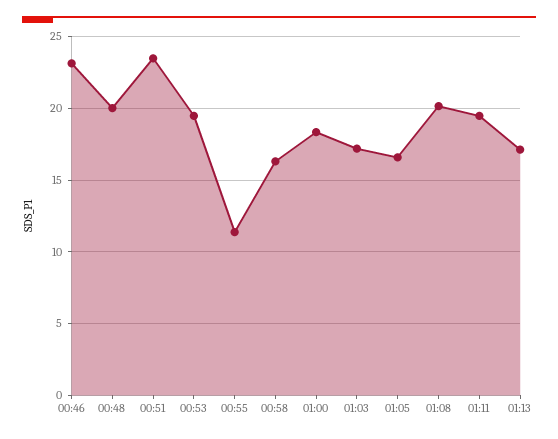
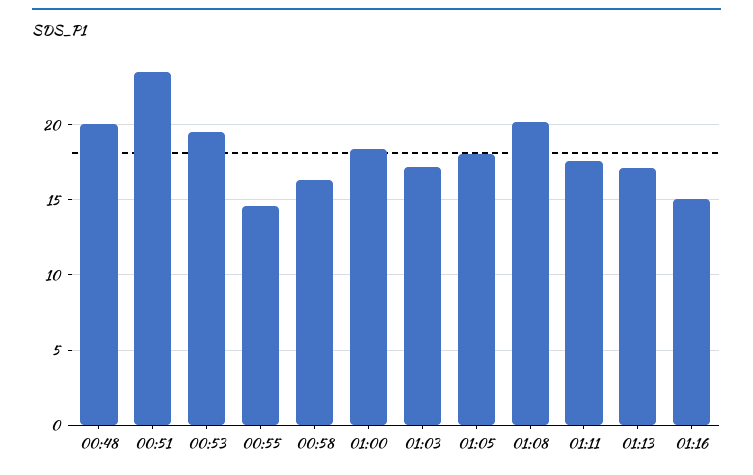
00:46: 23 -> none
00:55: 11.5 -> 14.5
01:05: 16.5 -> 18
01:11: 19.5 -> 17.5
01:16: none -> 15

